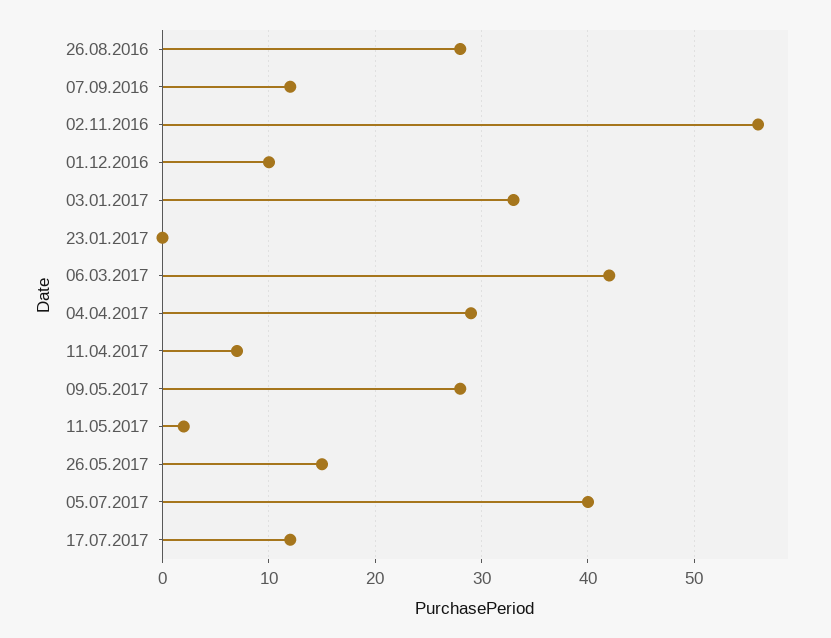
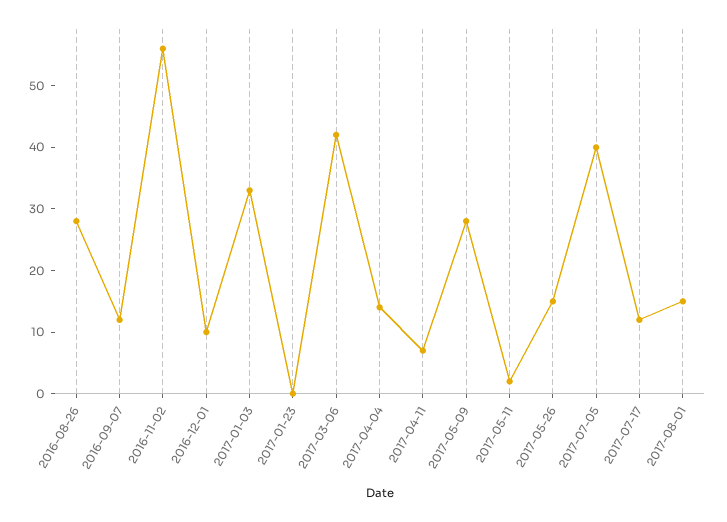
04.04.2017: 29 -> 15
2017-08-01: none -> 15

